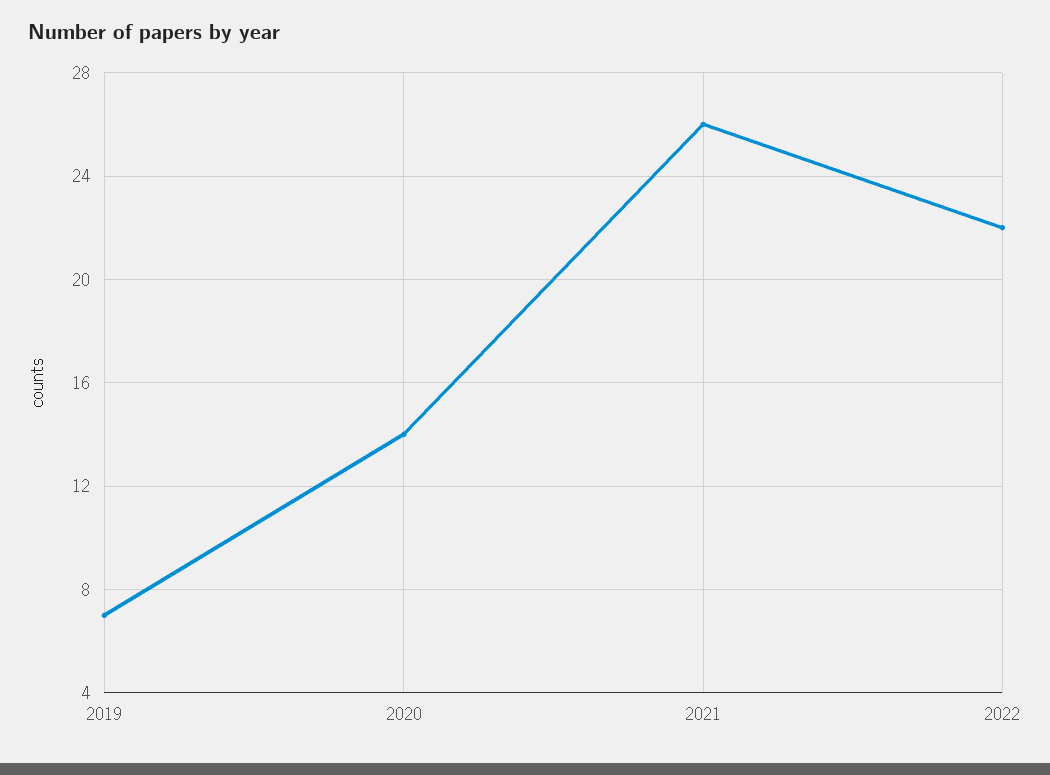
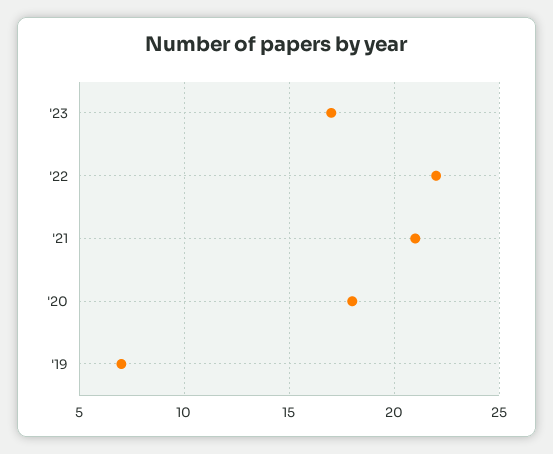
2020: 14 -> 18
2021: 26 -> 21
'23: none -> 17

